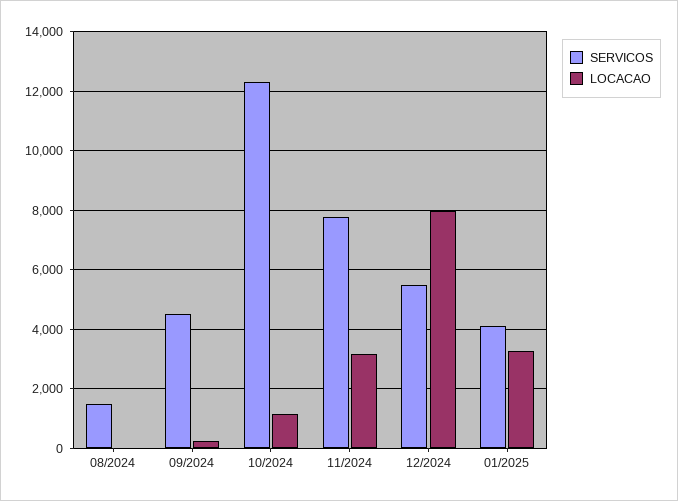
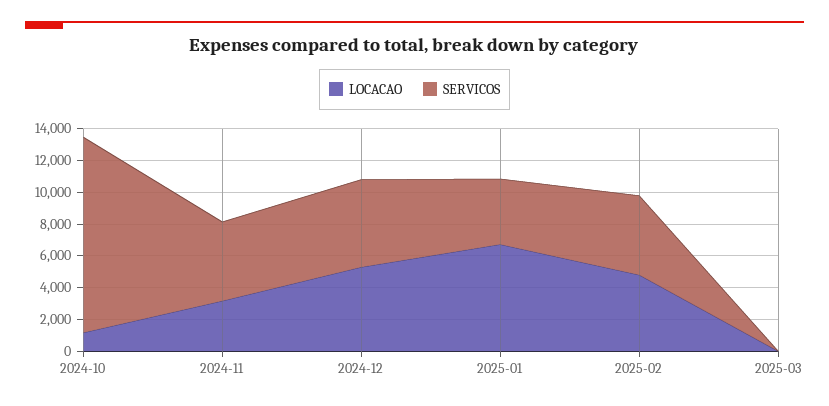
SERVICOS, 08/2024: 1500 -> none
LOCACAO, 08/2024: 0 -> none
SERVICOS, 09/2024: 4500 -> none
LOCACAO, 09/2024: 250 -> none
SERVICOS, 11/2024: 7750 -> 5000
LOCACAO, 12/2024: 8000 -> 5000
LOCACAO, 01/2025: 3250 -> 7000
LOCACAO, 2025-02: none -> 5000
SERVICOS, 2025-02: none -> 5000
LOCACAO, 2025-03: none -> 0
SERVICOS, 2025-03: none -> 0

